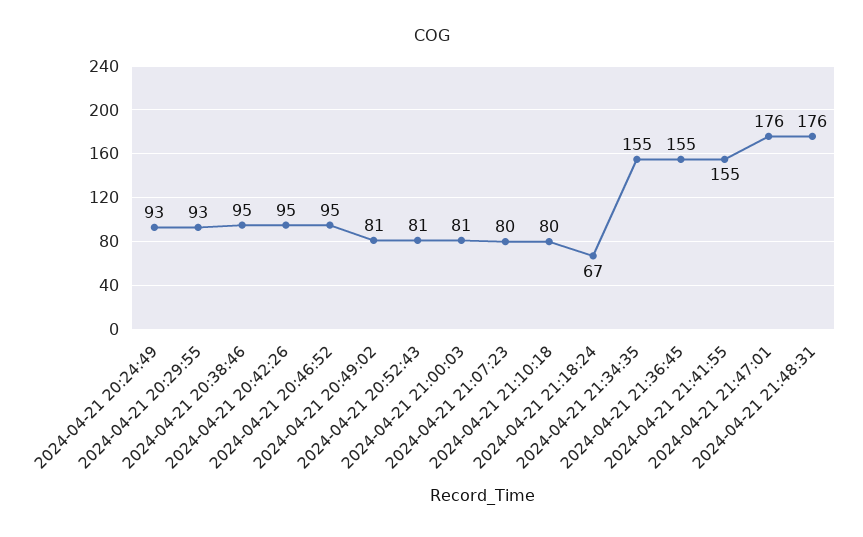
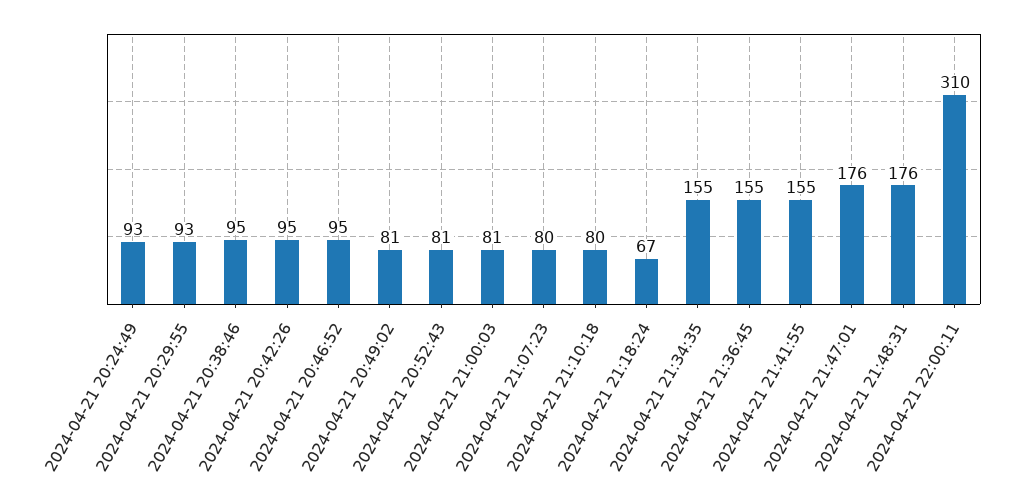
2024-04-21 22:00:11: none -> 310

